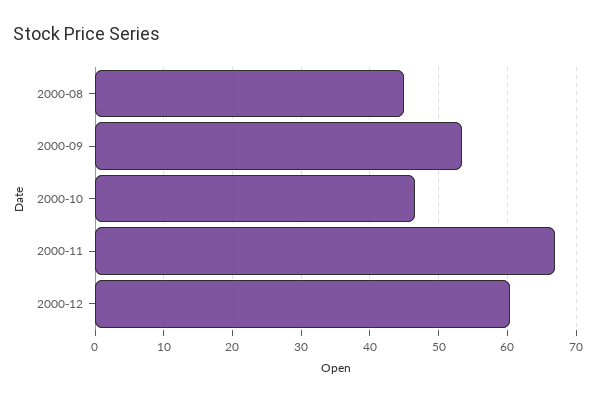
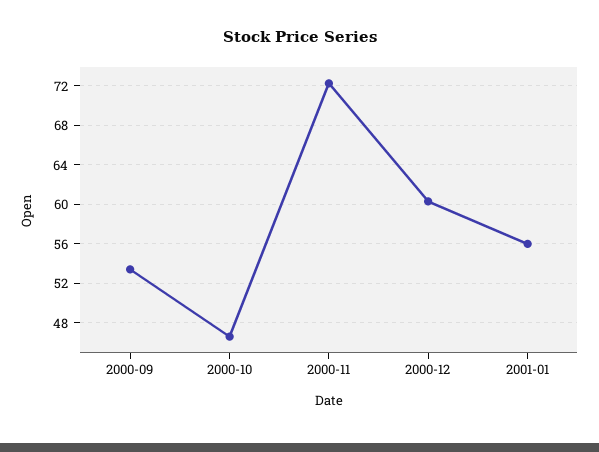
2000-08: 45 -> none
2000-11: 67 -> 72
2001-01: none -> 56

